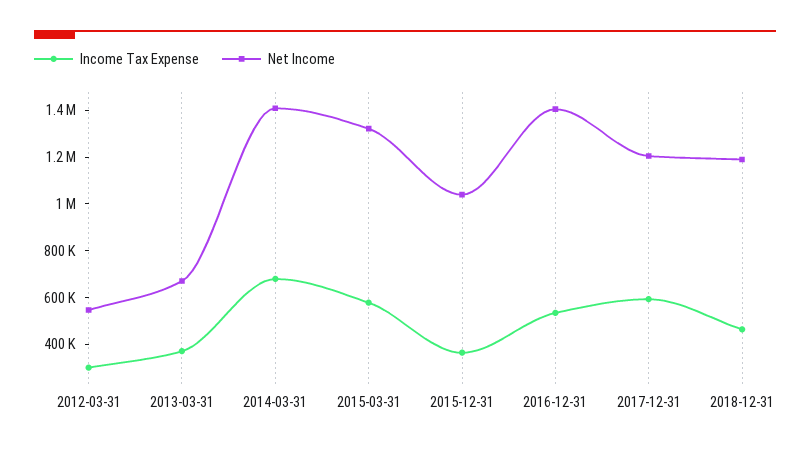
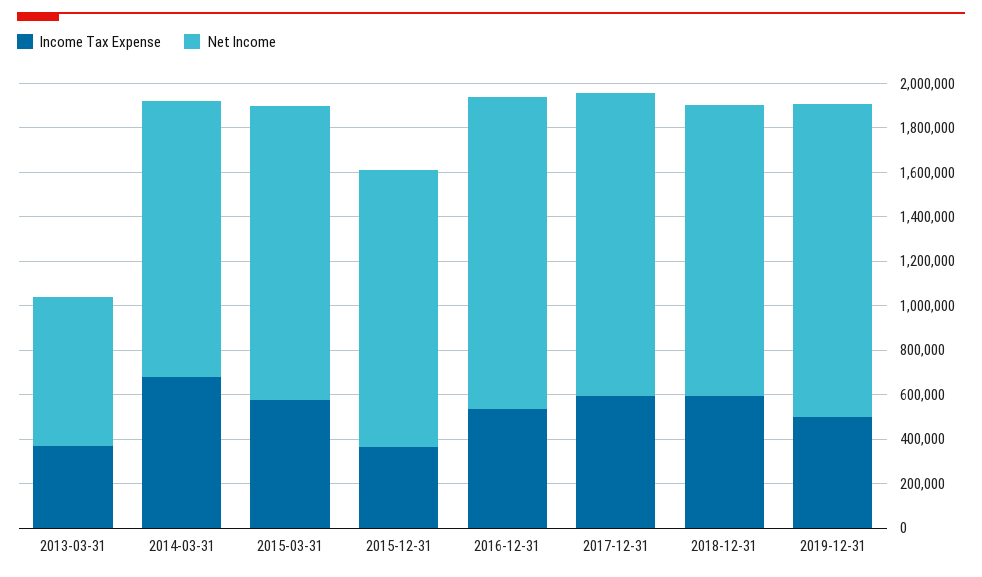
Income Tax Expense, 2012-03-31: 300000 -> none
Net Income, 2012-03-31: 550000 -> none
Net Income, 2014-03-31: 1400000 -> 1250000
Net Income, 2015-12-31: 1050000 -> 1250000
Net Income, 2017-12-31: 1200000 -> 1350000
Income Tax Expense, 2018-12-31: 450000 -> 600000
Net Income, 2018-12-31: 1200000 -> 1300000
Income Tax Expense, 2019-12-31: none -> 500000
Net Income, 2019-12-31: none -> 1400000

